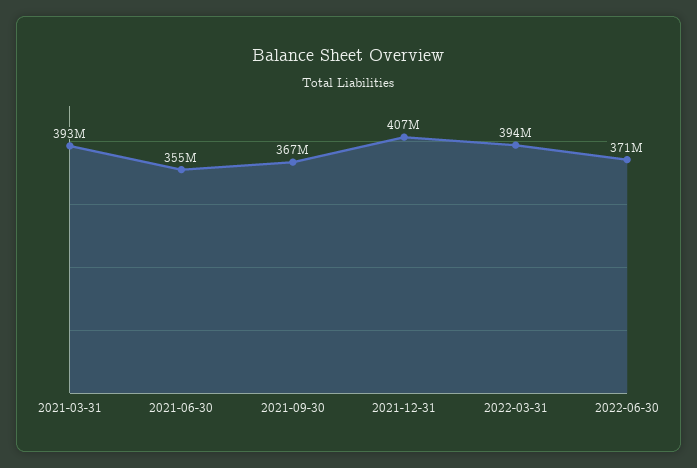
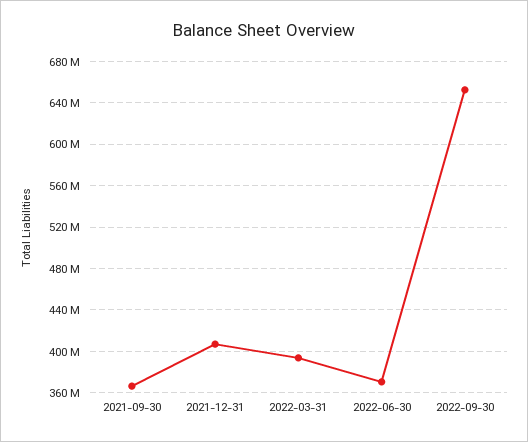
2021-03-31: 393000000 -> none
2021-06-30: 355000000 -> none
2022-09-30: none -> 650000000

